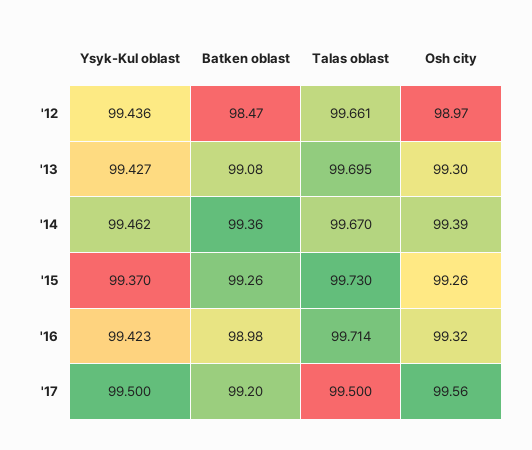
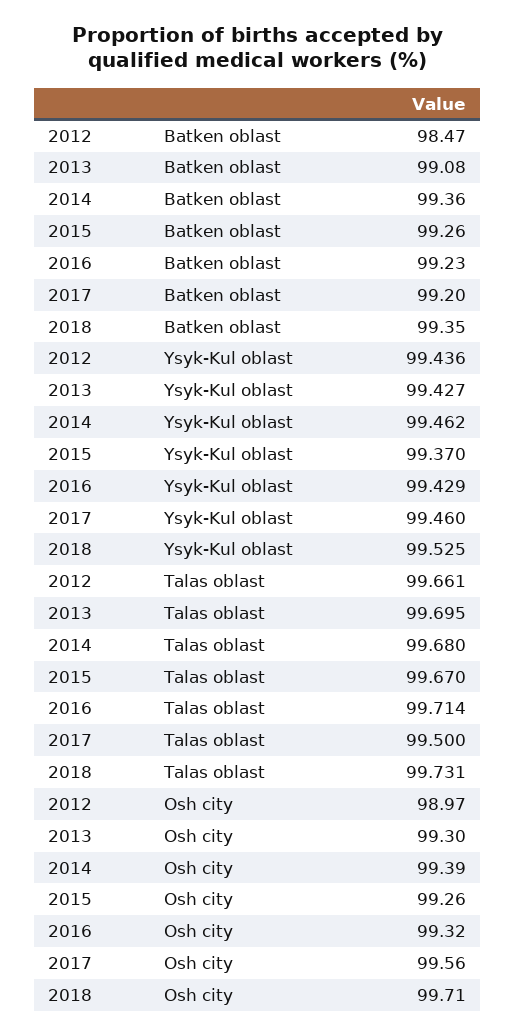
Talas oblast, '14: 99.67 -> 99.68
Talas oblast, '15: 99.73 -> 99.67
Ysyk-Kul oblast, '16: 99.423 -> 99.429
Batken oblast, '16: 98.98 -> 99.23
Ysyk-Kul oblast, '17: 99.5 -> 99.46
Batken oblast, 2018: none -> 99.35
Ysyk-Kul oblast, 2018: none -> 99.525
Talas oblast, 2018: none -> 99.731
Osh city, 2018: none -> 99.71

